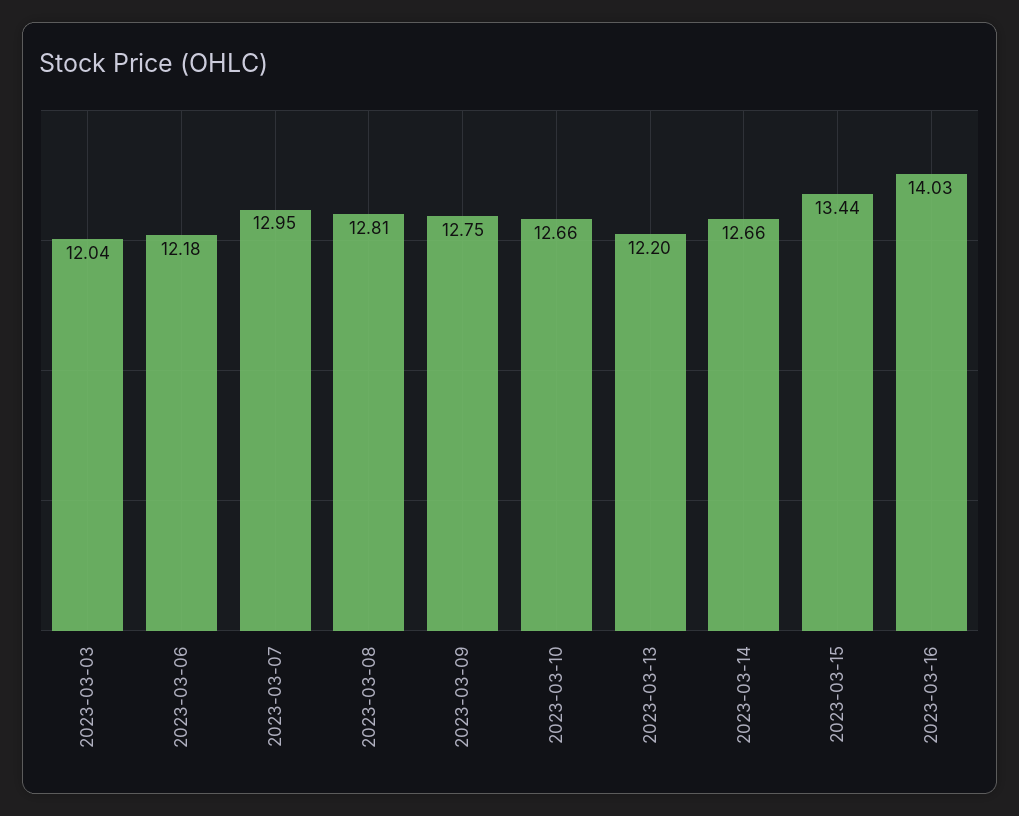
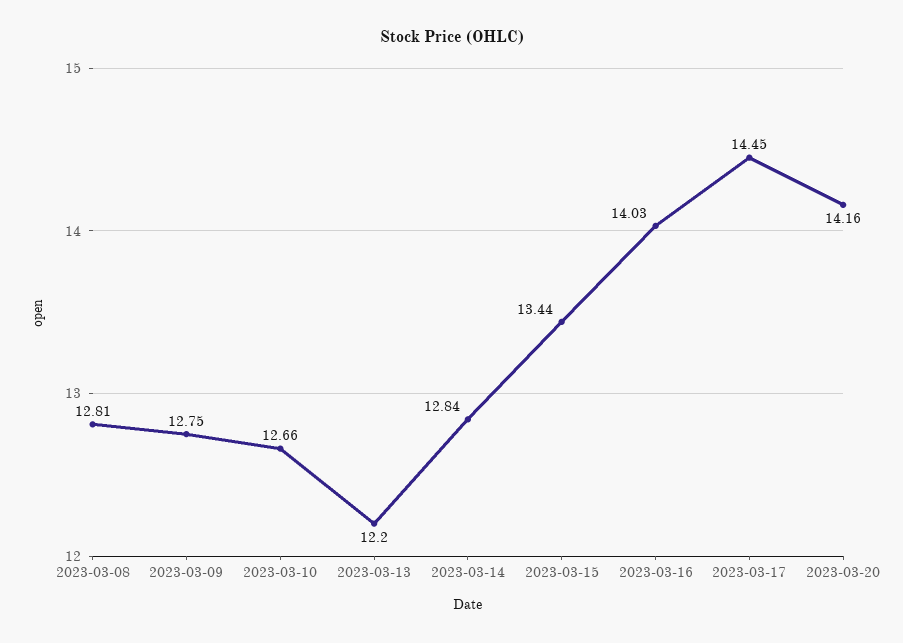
2023-03-03: 12.04 -> none
2023-03-06: 12.18 -> none
2023-03-07: 12.95 -> none
2023-03-14: 12.66 -> 12.84
2023-03-17: none -> 14.45
2023-03-20: none -> 14.16

